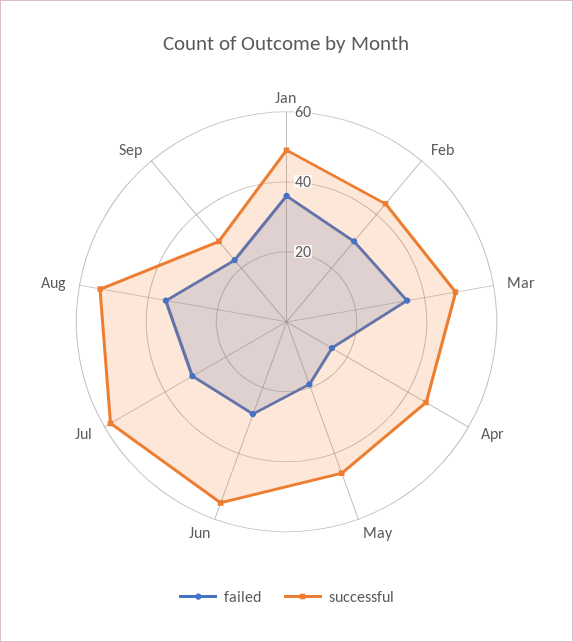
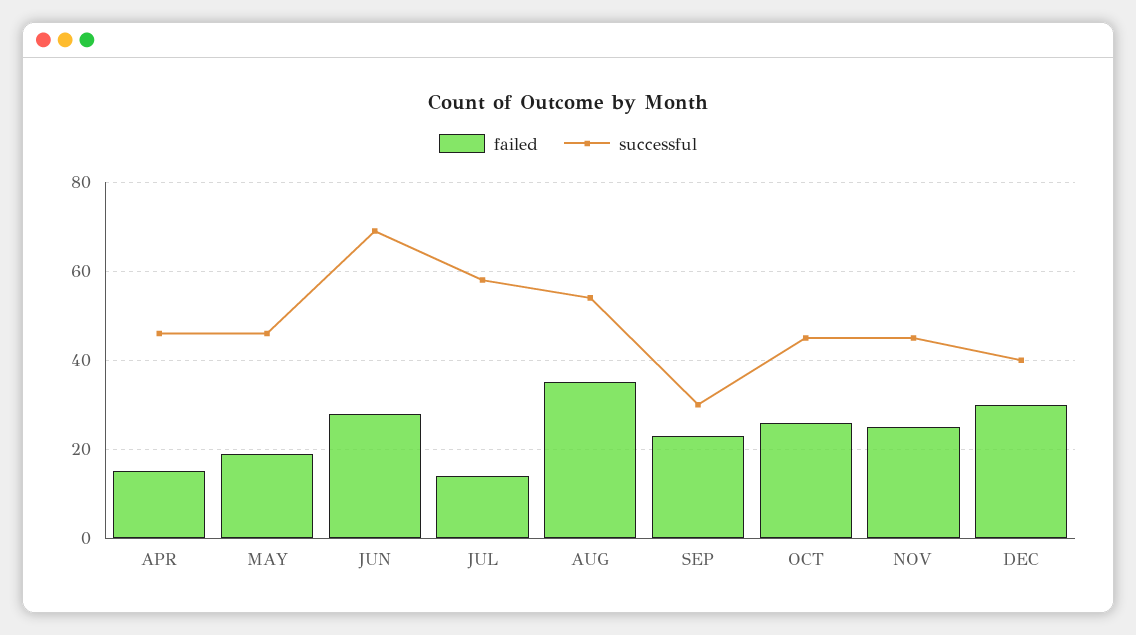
failed, Jan: 35 -> none
successful, Jan: 50 -> none
failed, Feb: 30 -> none
successful, Feb: 45 -> none
failed, Mar: 35 -> none
successful, Mar: 50 -> none
successful, Jun: 55 -> 70
failed, Jul: 30 -> 15
failed, OCT: none -> 25
successful, OCT: none -> 45
failed, NOV: none -> 25
successful, NOV: none -> 45
failed, DEC: none -> 30
successful, DEC: none -> 40

